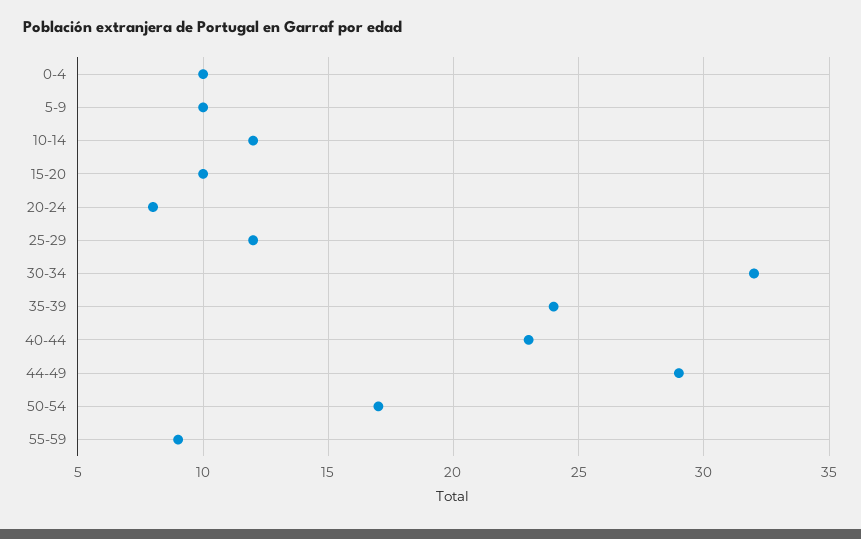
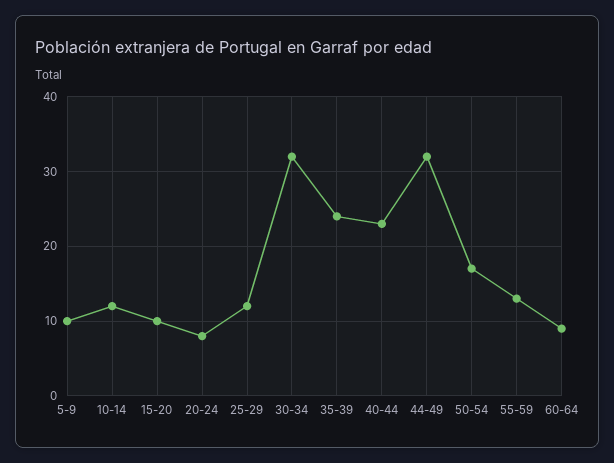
0-4: 10 -> none
44-49: 29 -> 32
55-59: 9 -> 13
60-64: none -> 9

